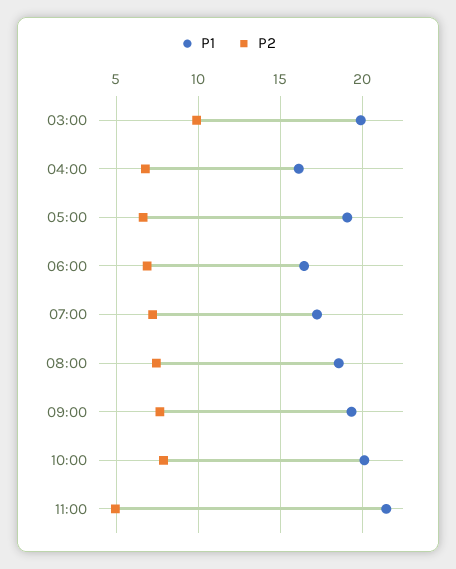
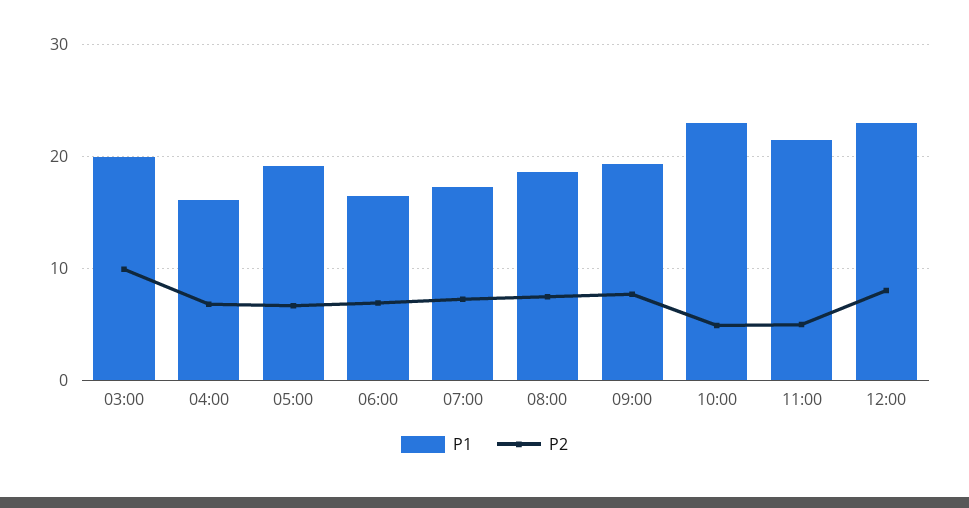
P1, 10:00: 20 -> 23
P2, 10:00: 8 -> 5
P1, 12:00: none -> 23
P2, 12:00: none -> 8

